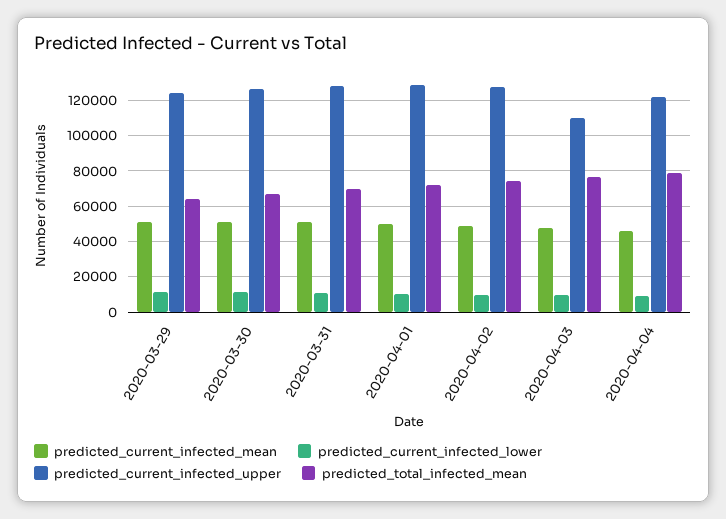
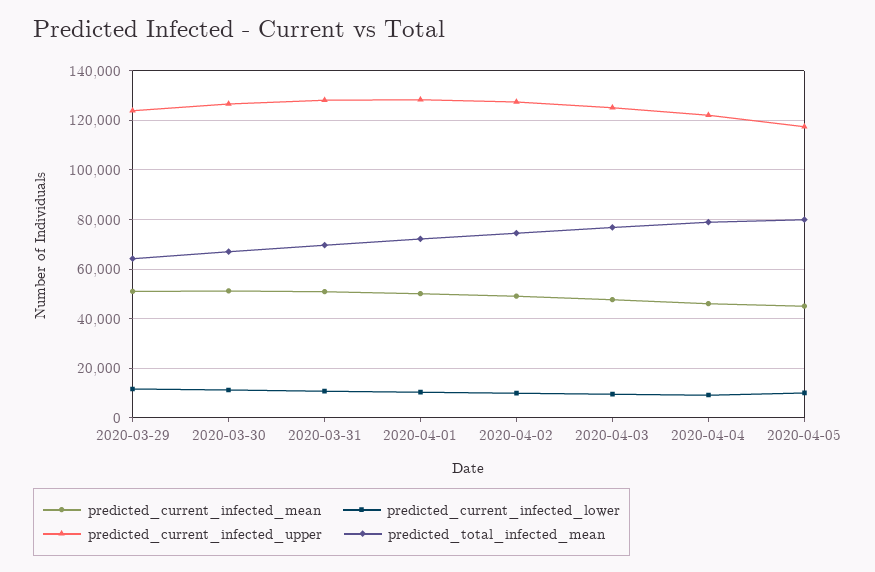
predicted_current_infected_upper, 2020-04-03: 110000 -> 125000
predicted_current_infected_mean, 2020-04-05: none -> 45000
predicted_current_infected_lower, 2020-04-05: none -> 10000
predicted_current_infected_upper, 2020-04-05: none -> 117500
predicted_total_infected_mean, 2020-04-05: none -> 80000

